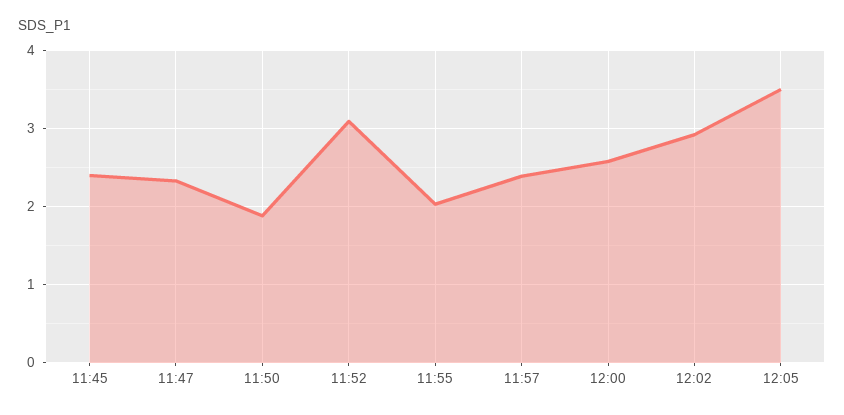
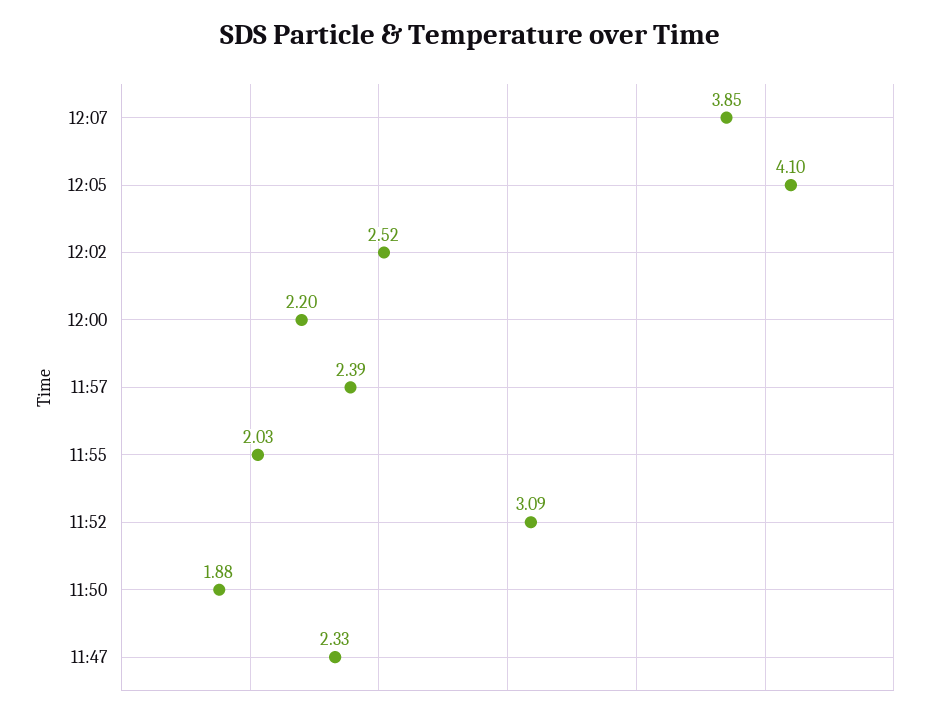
11:45: 2.4 -> none
12:00: 2.6 -> 2.2
12:02: 2.9 -> 2.52
12:05: 3.5 -> 4.1
12:07: none -> 3.85

